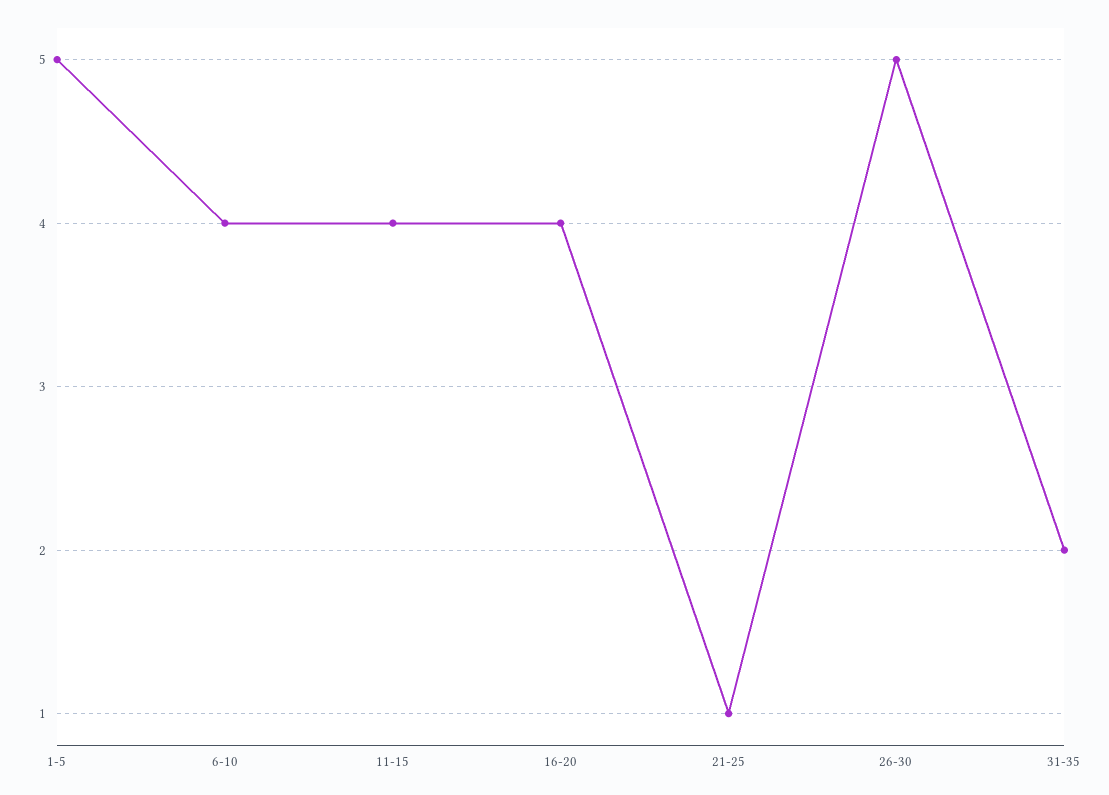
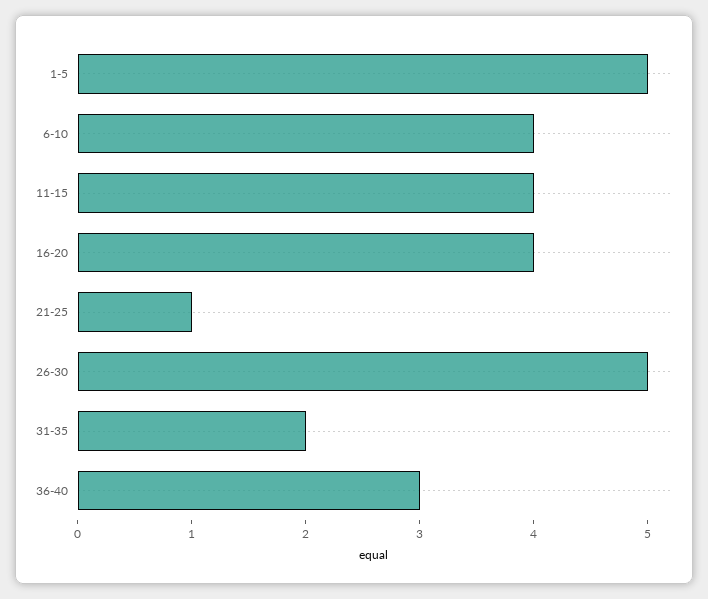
36-40: none -> 3

